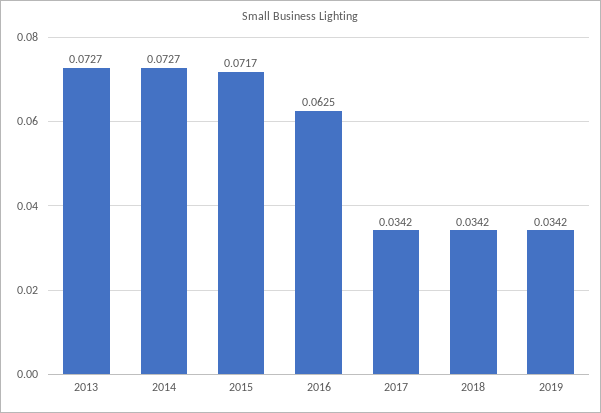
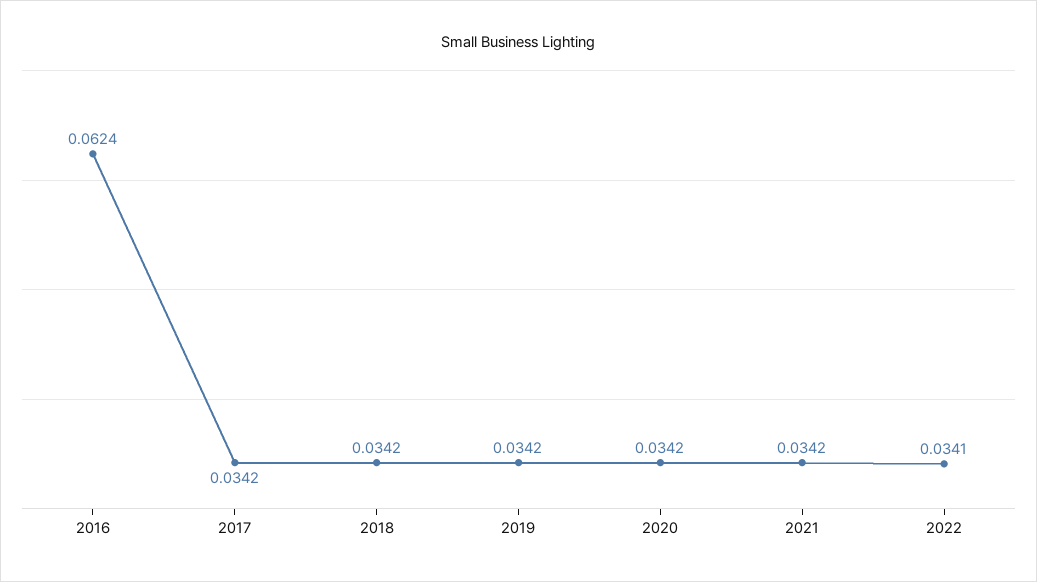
2013: 0.0727 -> none
2014: 0.0727 -> none
2015: 0.0717 -> none
2016: 0.0625 -> 0.0624
2020: none -> 0.0342
2021: none -> 0.0342
2022: none -> 0.0341

